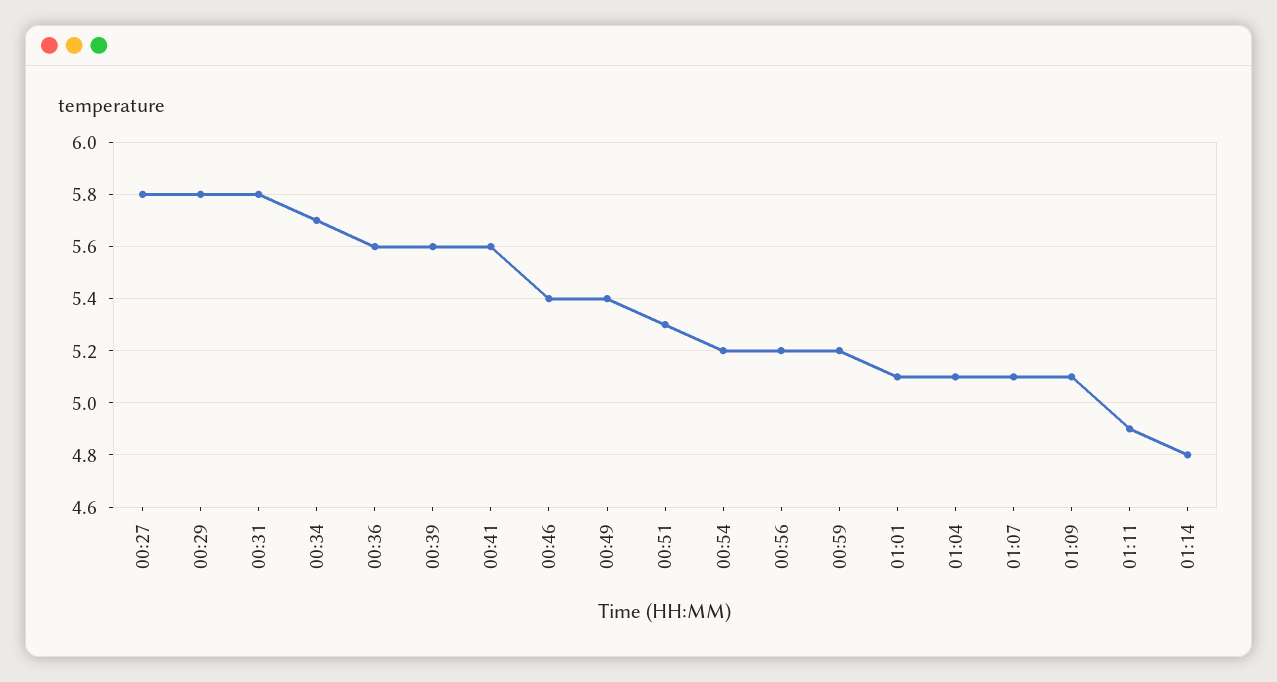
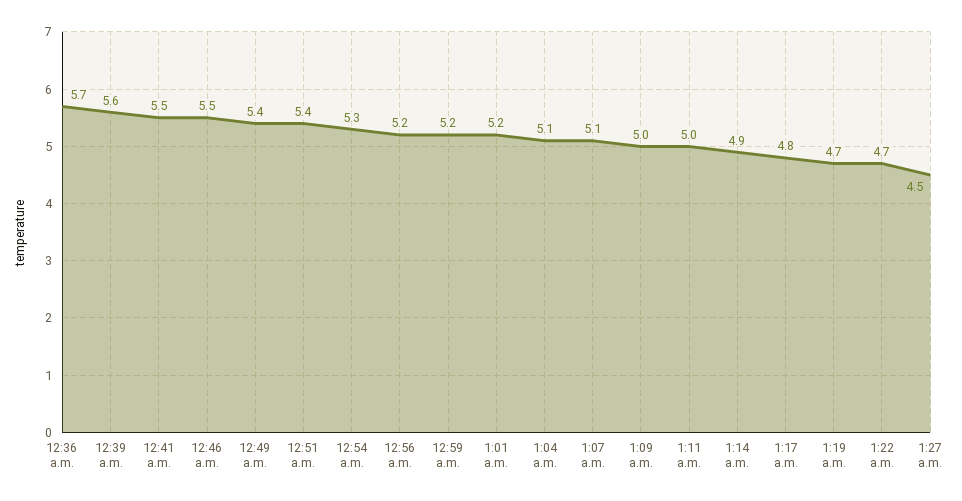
00:27: 5.8 -> none
00:29: 5.8 -> none
00:31: 5.8 -> none
00:34: 5.7 -> none
00:36: 5.6 -> 5.7
00:41: 5.6 -> 5.5
00:46: 5.4 -> 5.5
00:51: 5.3 -> 5.4
00:54: 5.2 -> 5.3
01:01: 5.1 -> 5.2
01:09: 5.1 -> 5
01:11: 4.9 -> 5
01:14: 4.8 -> 4.9
1:17 a.m.: none -> 4.8
1:19 a.m.: none -> 4.7
1:22 a.m.: none -> 4.7
1:27 a.m.: none -> 4.5

